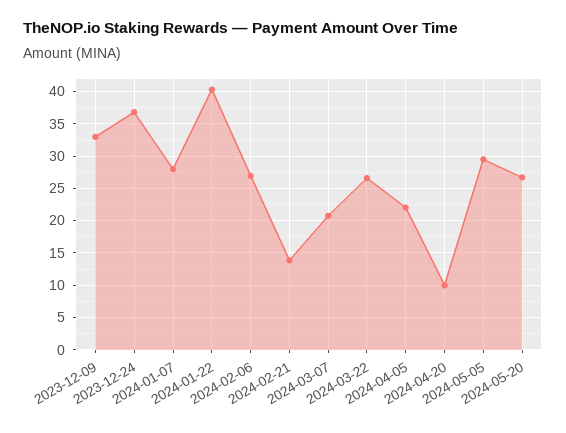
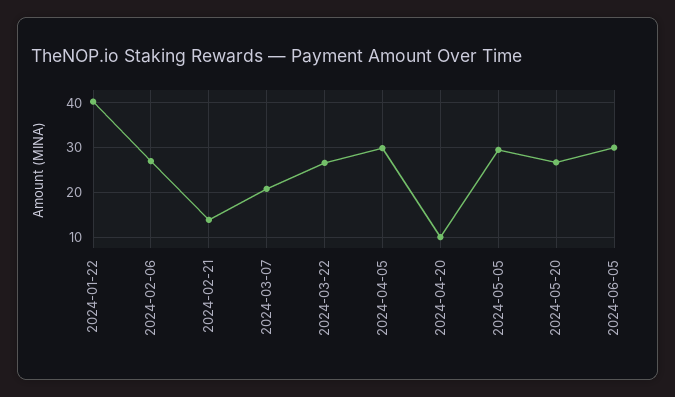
2023-12-09: 33 -> none
2023-12-24: 37 -> none
2024-01-07: 28 -> none
2024-04-05: 22 -> 30
2024-06-05: none -> 30

